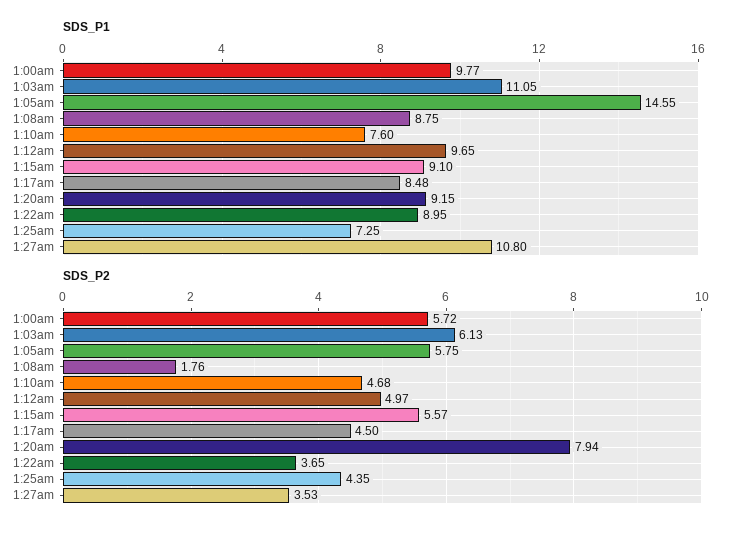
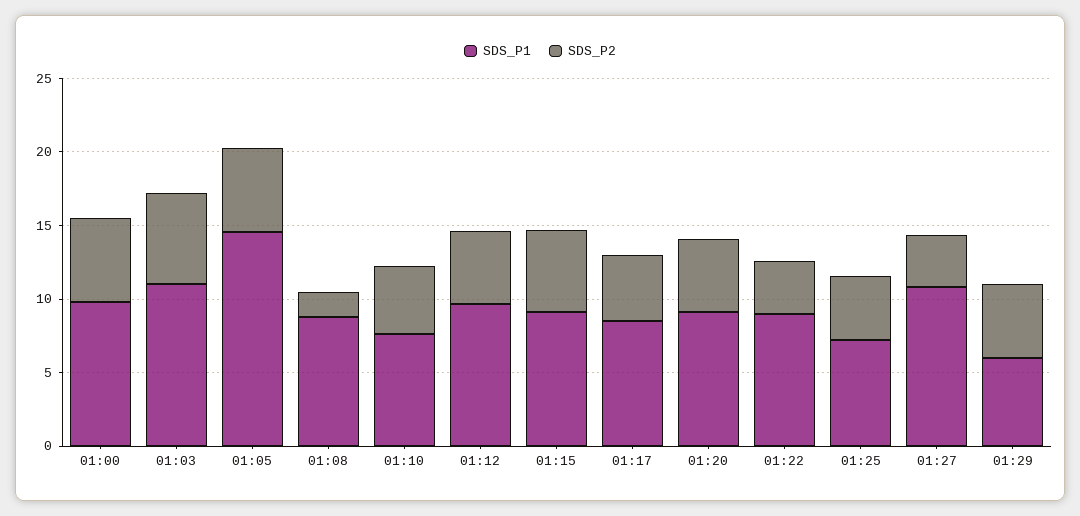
SDS_P2, 1:20am: 7.94 -> 5
SDS_P1, 01:29: none -> 6
SDS_P2, 01:29: none -> 5

